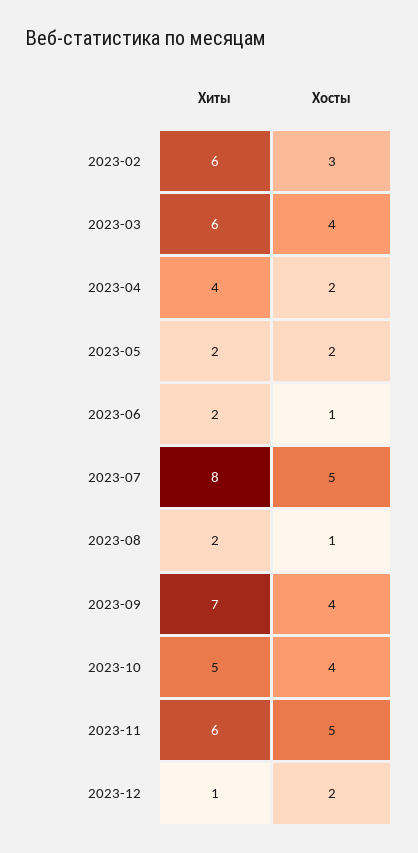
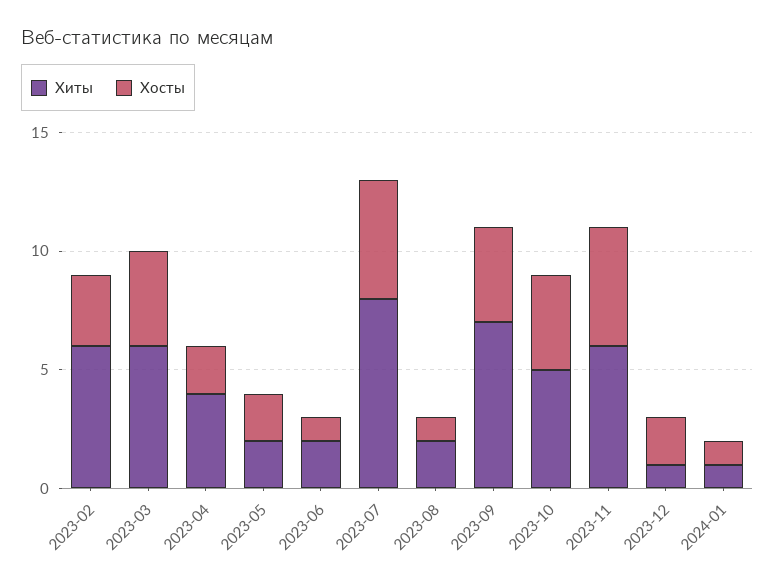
Хиты, 2024-01: none -> 1
Хосты, 2024-01: none -> 1

